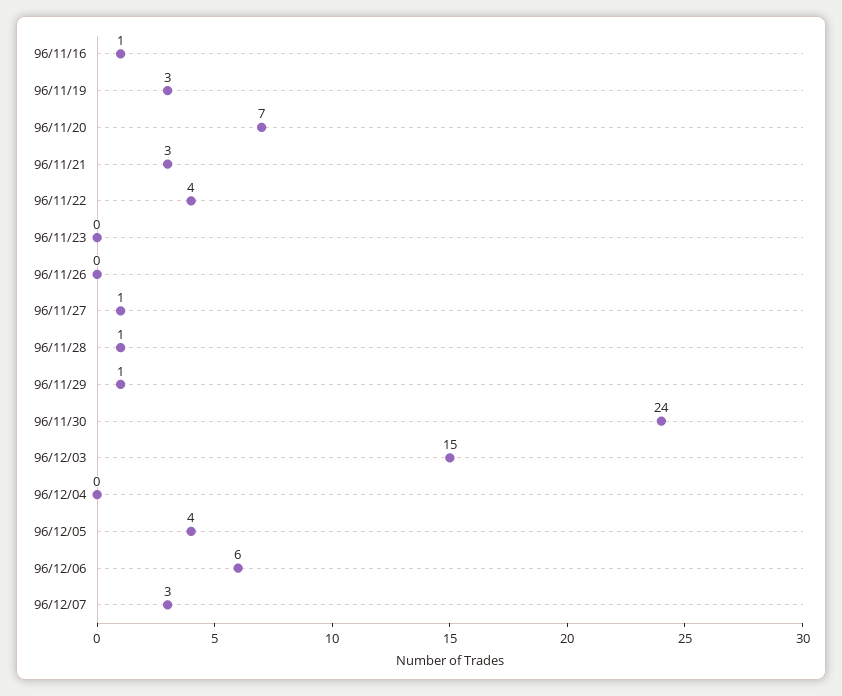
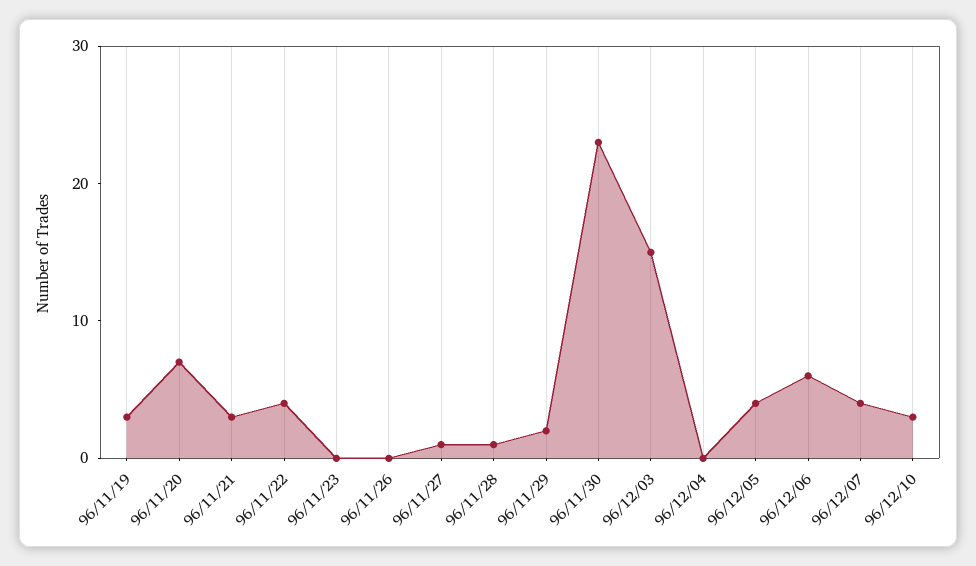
96/11/16: 1 -> none
96/11/29: 1 -> 2
96/11/30: 24 -> 23
96/12/07: 3 -> 4
96/12/10: none -> 3

